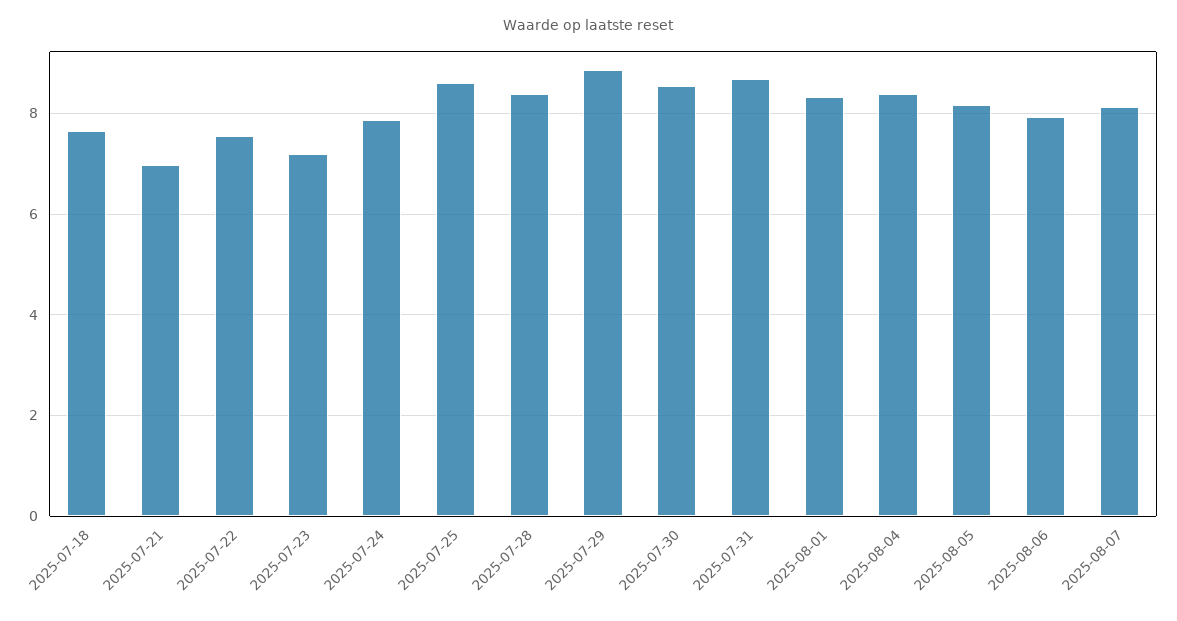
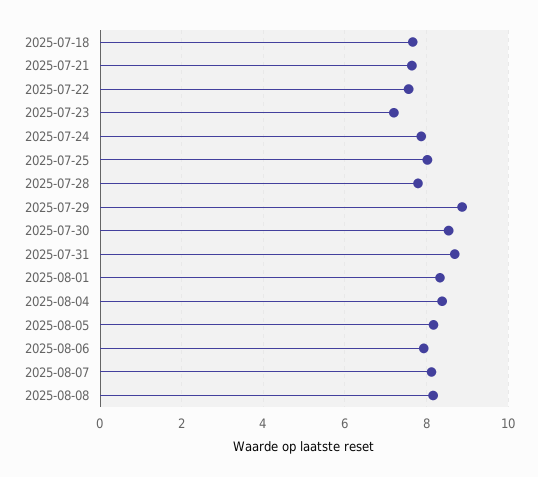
2025-07-21: 7 -> 7.6
2025-07-25: 8.6 -> 8
2025-07-28: 8.4 -> 7.8
2025-08-08: none -> 8.2

